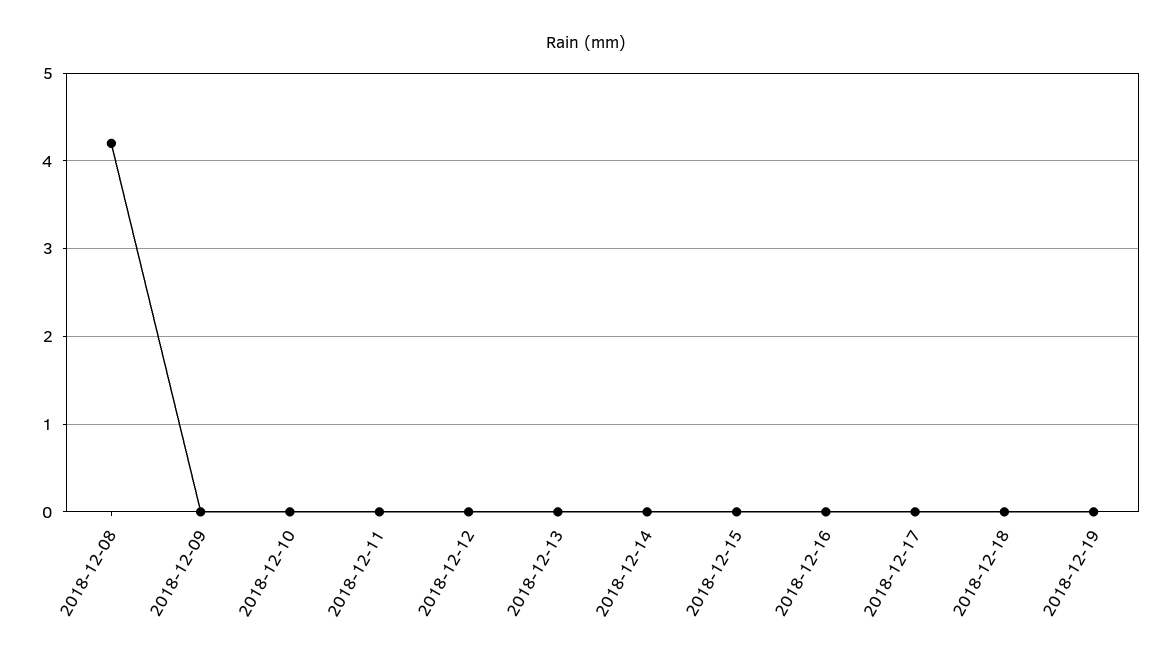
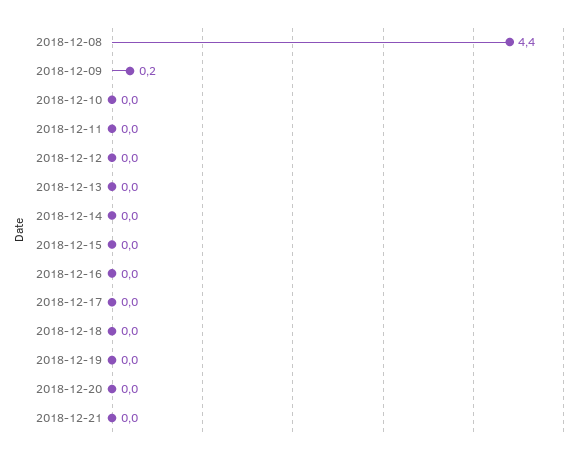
2018-12-08: 4.2 -> 4.4
2018-12-09: 0 -> 0.2
2018-12-20: none -> 0
2018-12-21: none -> 0

